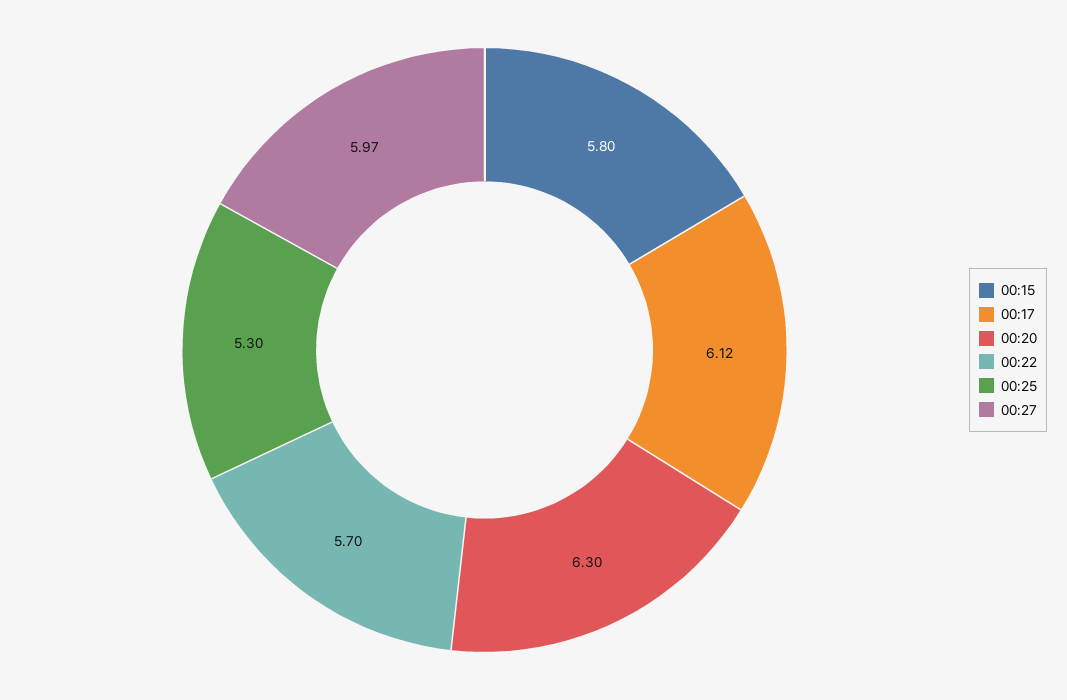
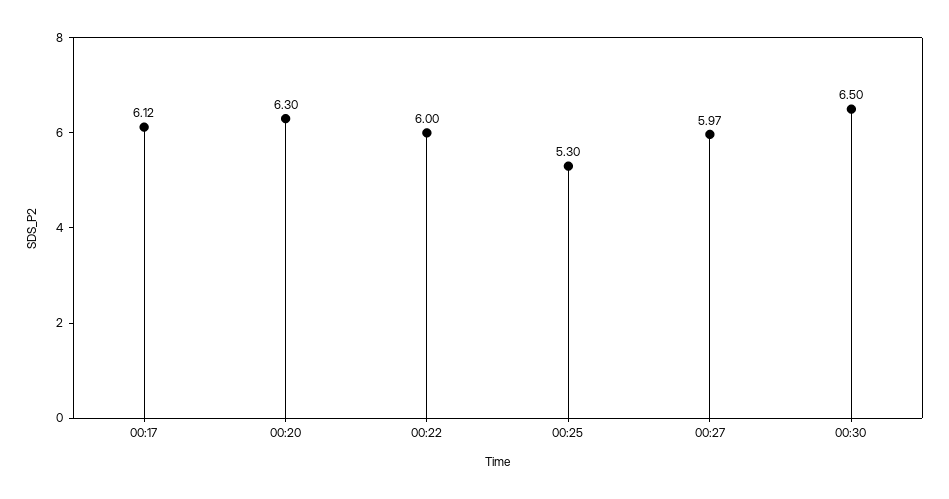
00:15: 5.8 -> none
00:22: 5.7 -> 6
00:30: none -> 6.5

